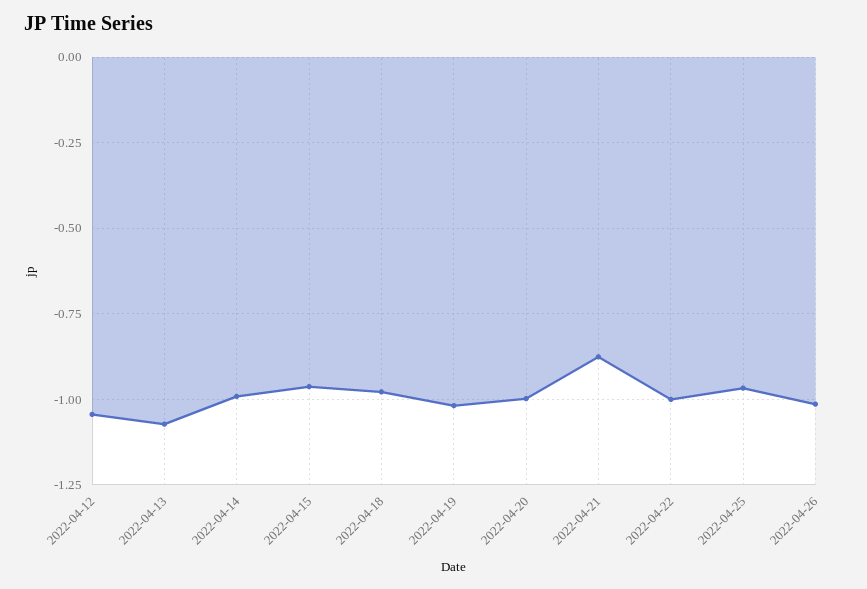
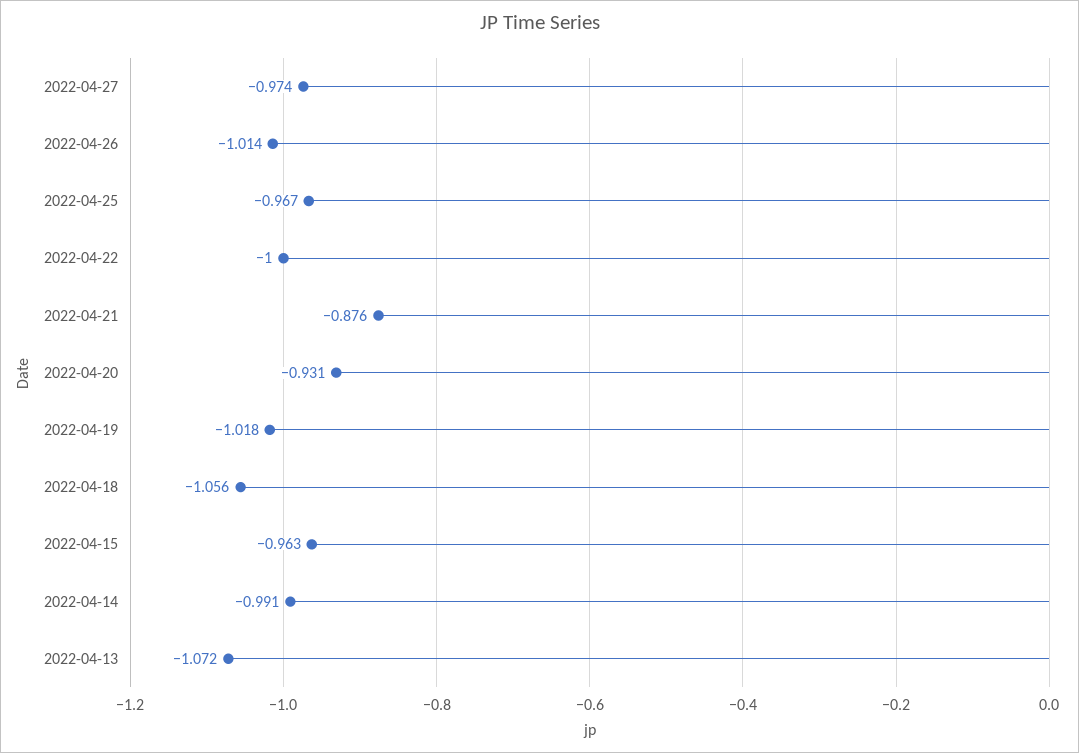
2022-04-12: -1.05 -> none
2022-04-18: -0.975 -> -1.056
2022-04-20: -1 -> -0.931
2022-04-27: none -> -0.974

